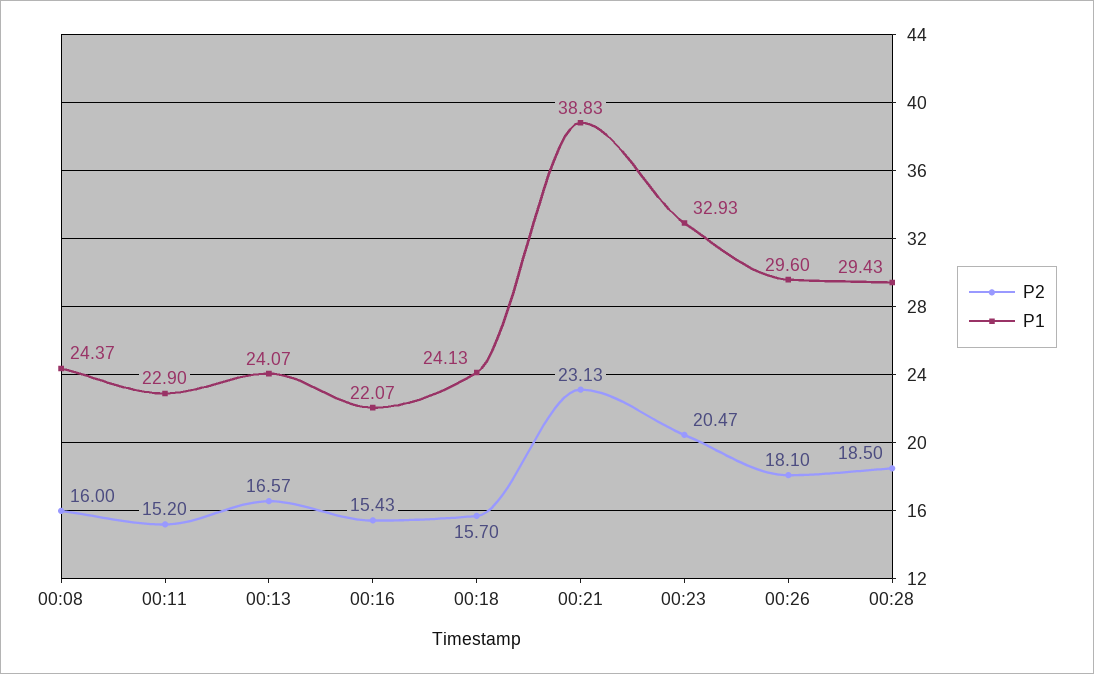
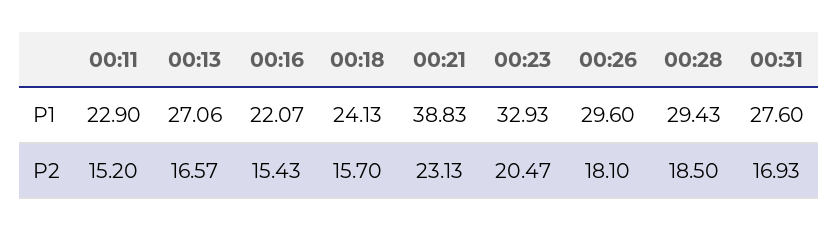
P2, 00:08: 16 -> none
P1, 00:08: 24.37 -> none
P1, 00:13: 24.07 -> 27.06
P1, 00:31: none -> 27.6
P2, 00:31: none -> 16.93

